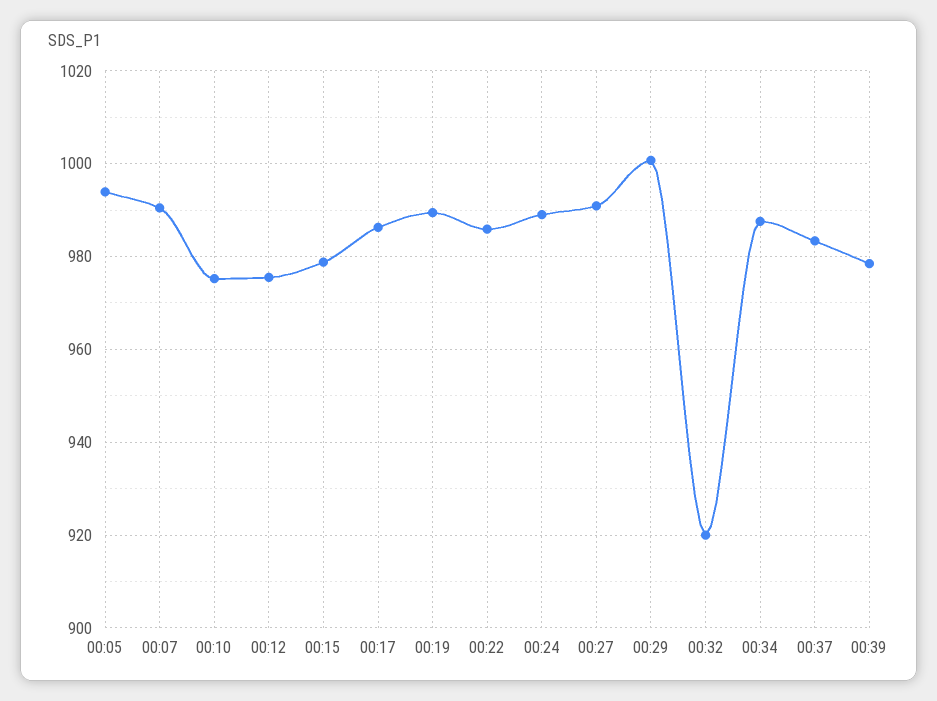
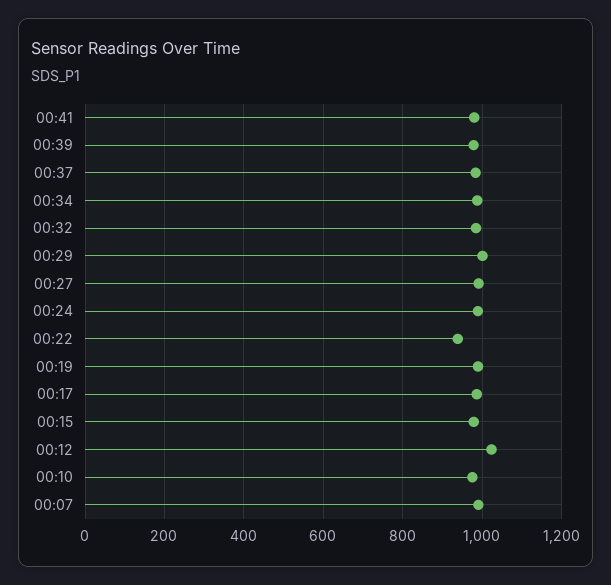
00:05: 994 -> none
00:12: 976 -> 1020
00:22: 986 -> 940
00:32: 920 -> 980
00:41: none -> 980

